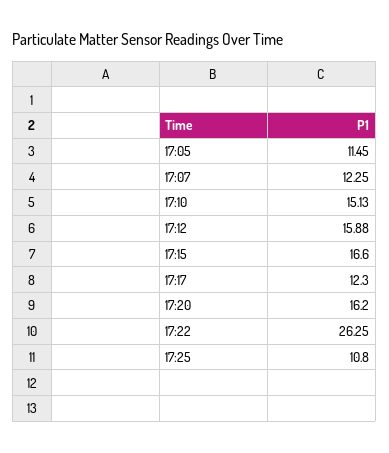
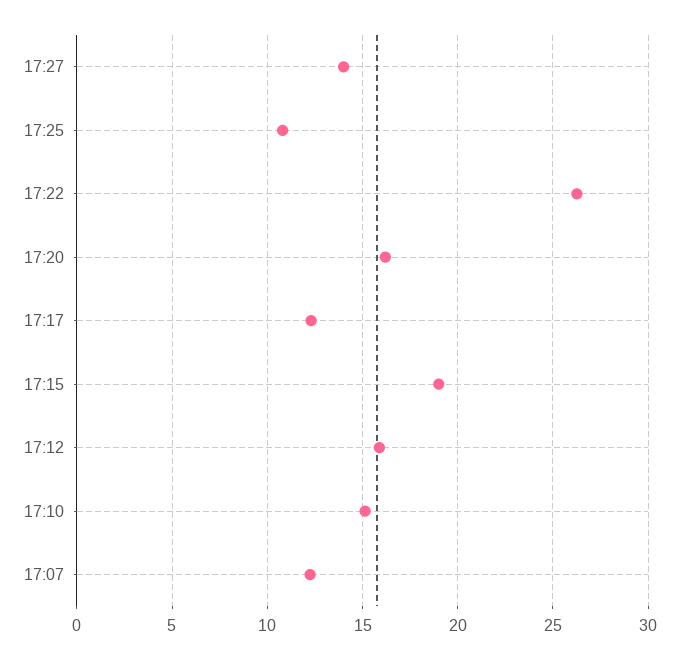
17:05: 11.45 -> none
17:15: 16.6 -> 19
17:27: none -> 14

